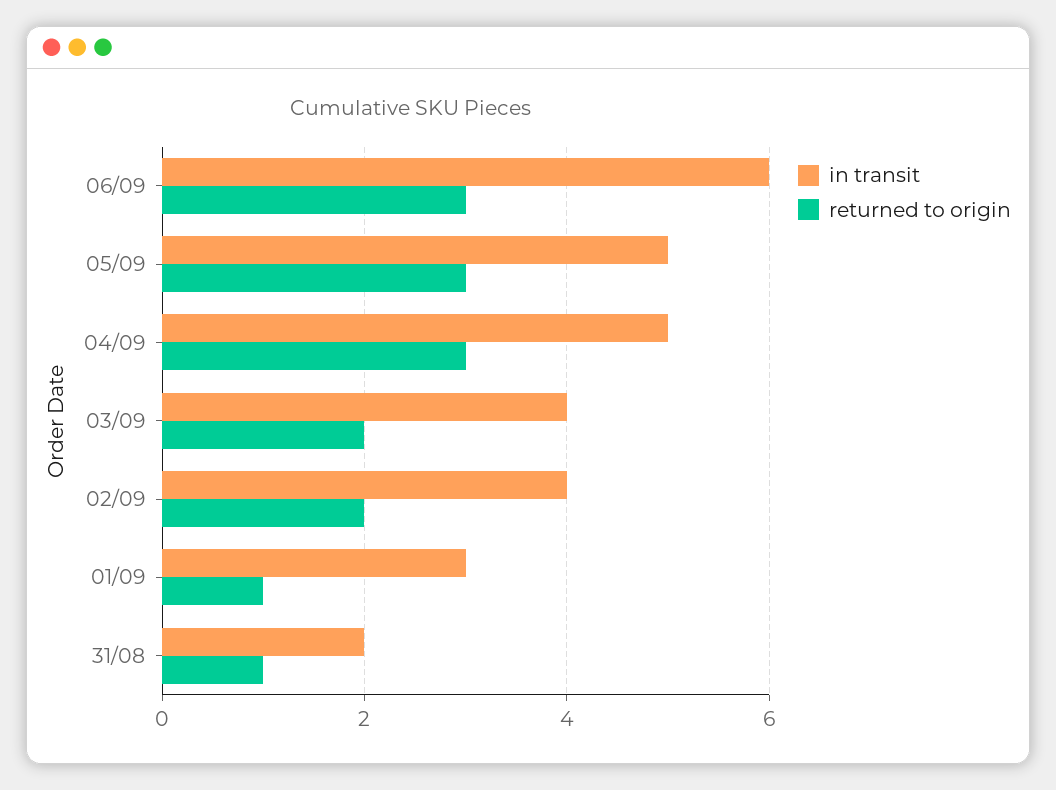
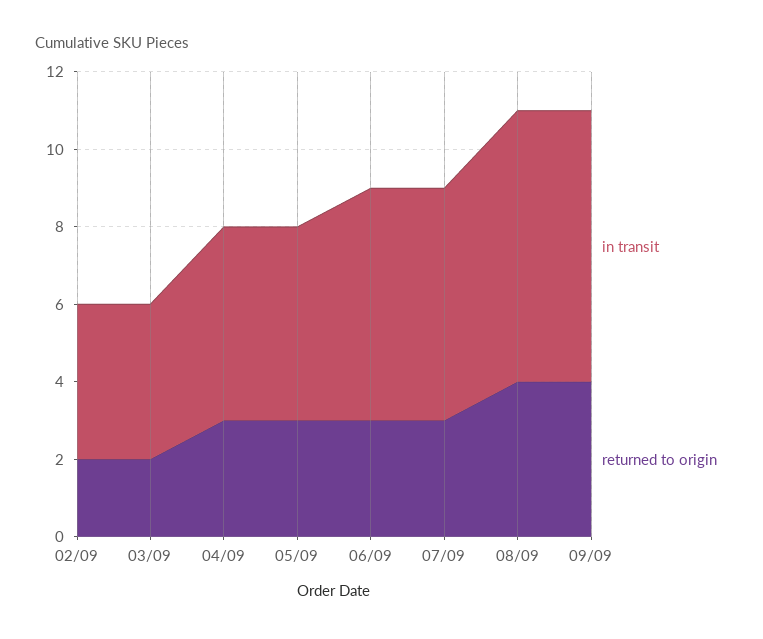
in transit, 01/09: 3 -> none
returned to origin, 01/09: 1 -> none
in transit, 31/08: 2 -> none
returned to origin, 31/08: 1 -> none
in transit, 07/09: none -> 6
returned to origin, 07/09: none -> 3
in transit, 08/09: none -> 7
returned to origin, 08/09: none -> 4
in transit, 09/09: none -> 7
returned to origin, 09/09: none -> 4

